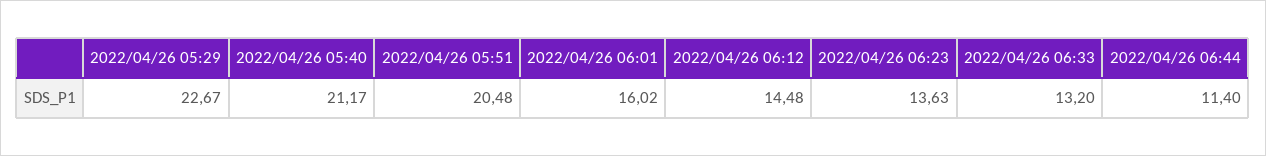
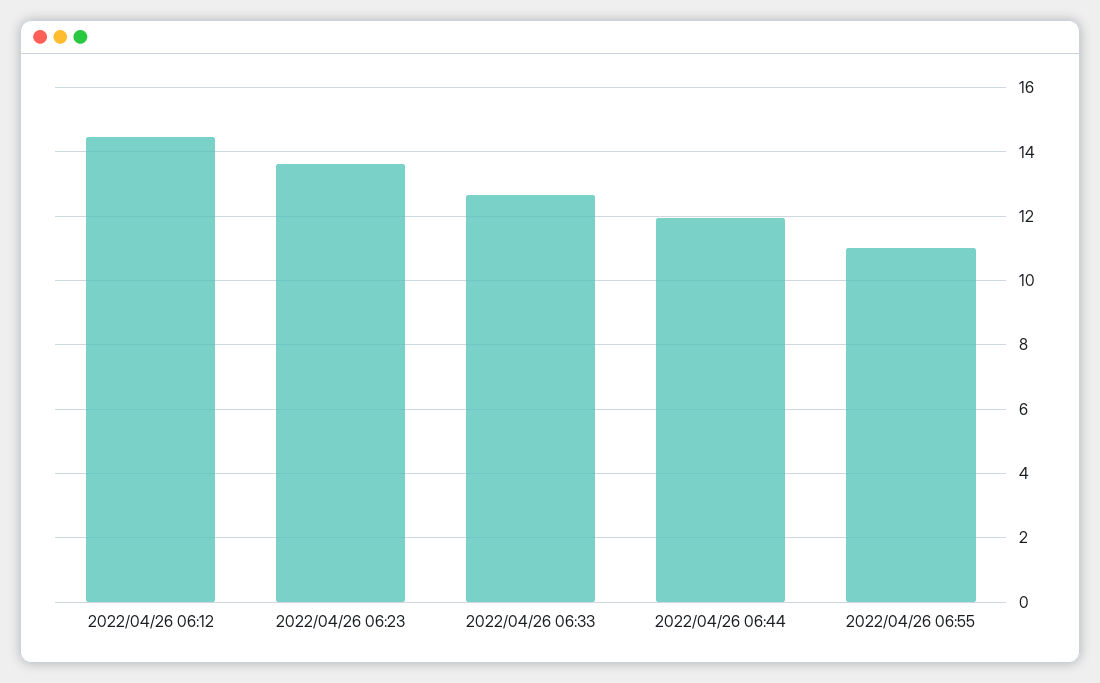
2022/04/26 05:29: 22.67 -> none
2022/04/26 05:40: 21.17 -> none
2022/04/26 05:51: 20.48 -> none
2022/04/26 06:01: 16.02 -> none
2022/04/26 06:33: 13.2 -> 12.6
2022/04/26 06:44: 11.4 -> 12
2022/04/26 06:55: none -> 11

